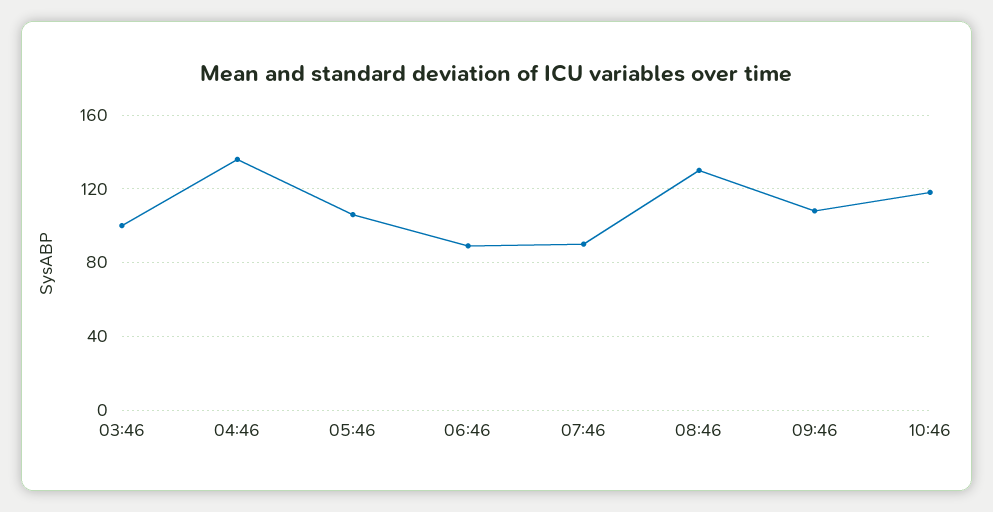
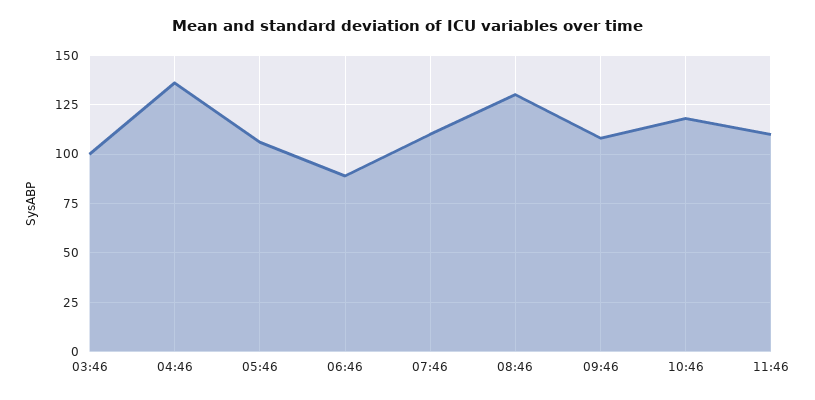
07:46: 90 -> 110
11:46: none -> 110

